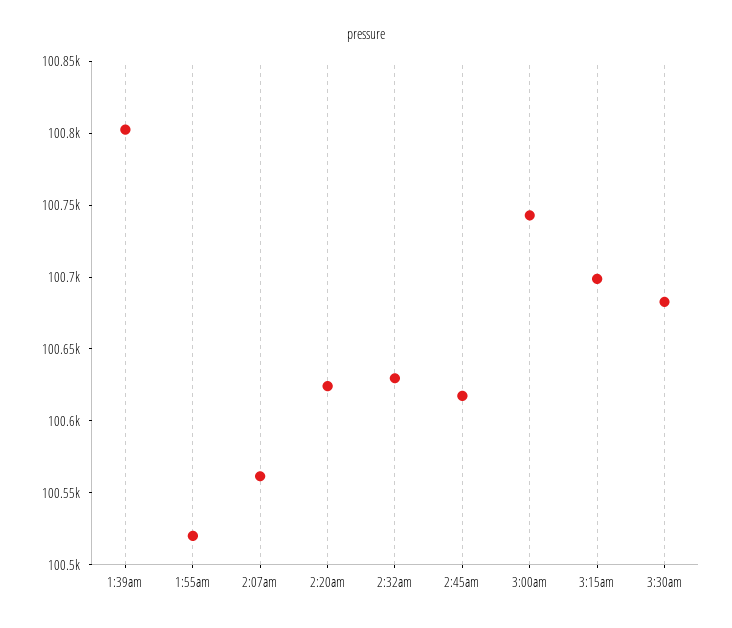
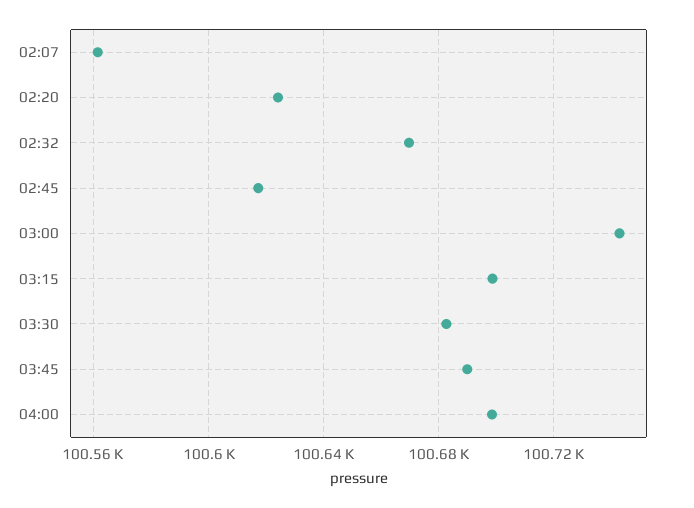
1:39am: 100800 -> none
1:55am: 100520 -> none
2:32am: 100630 -> 100670
03:45: none -> 100690
04:00: none -> 100700

